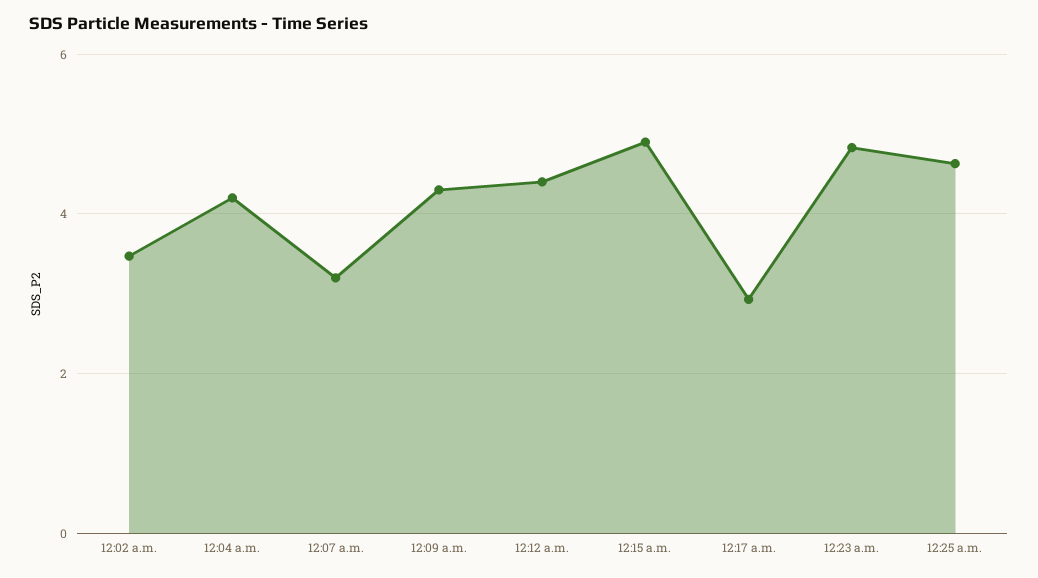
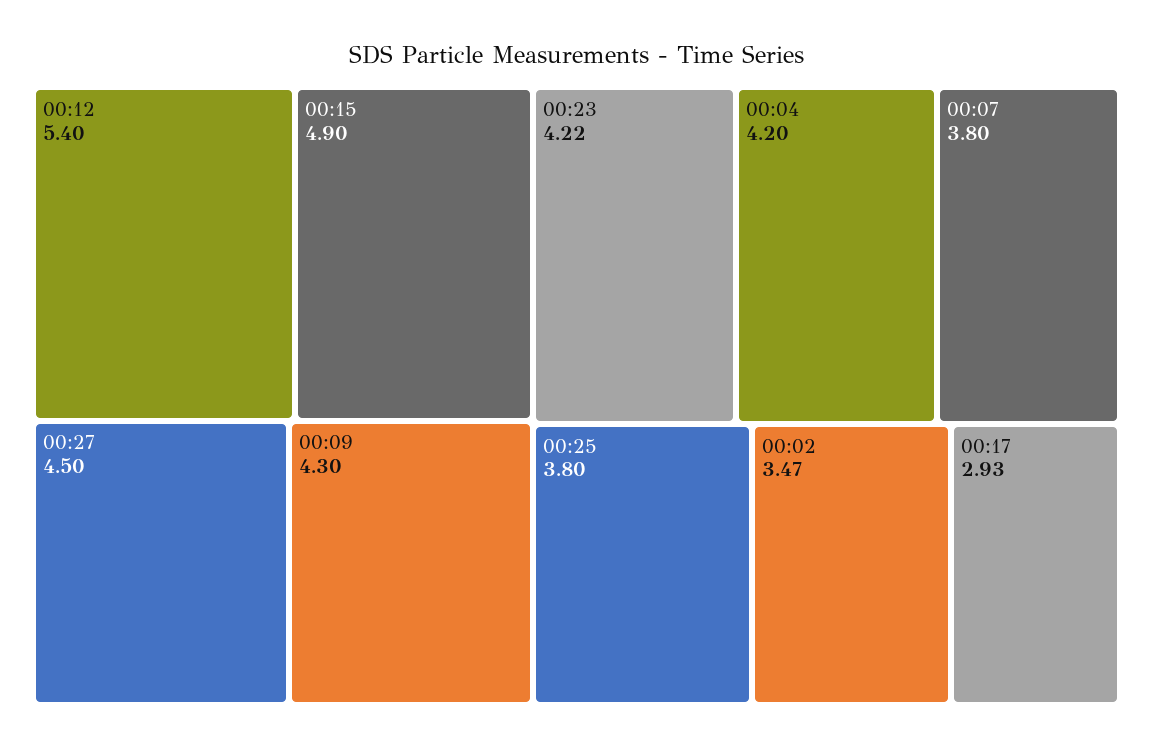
12:07 a.m.: 3.2 -> 3.8
12:12 a.m.: 4.4 -> 5.4
12:23 a.m.: 4.8 -> 4.22
12:25 a.m.: 4.6 -> 3.8
00:27: none -> 4.5

